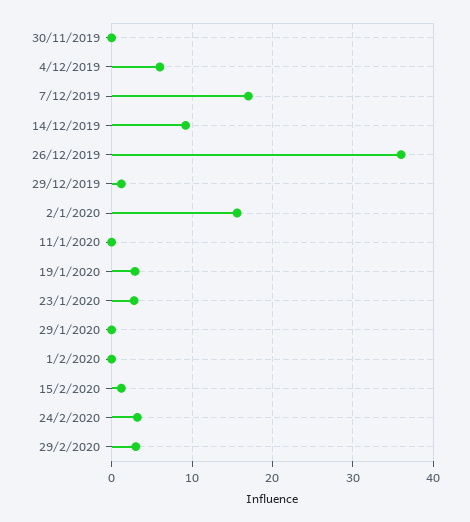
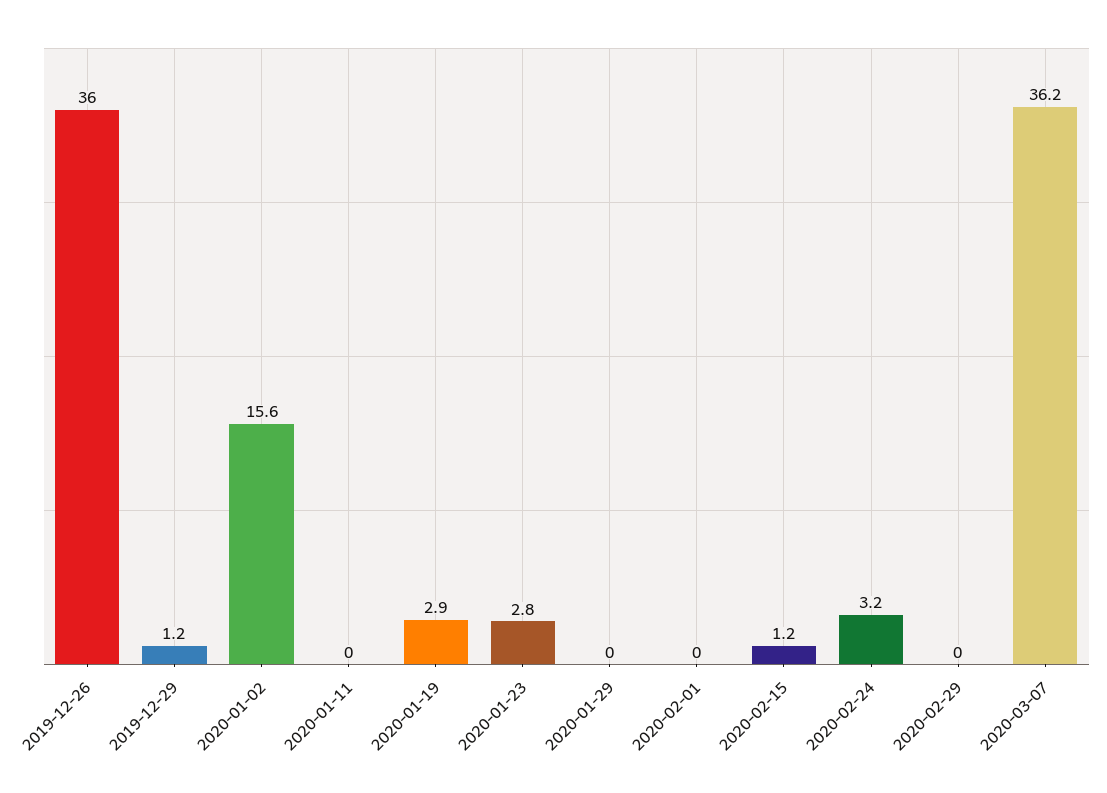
30/11/2019: 0 -> none
4/12/2019: 6 -> none
7/12/2019: 17 -> none
14/12/2019: 9 -> none
29/2/2020: 3 -> 0
2020-03-07: none -> 36.2

